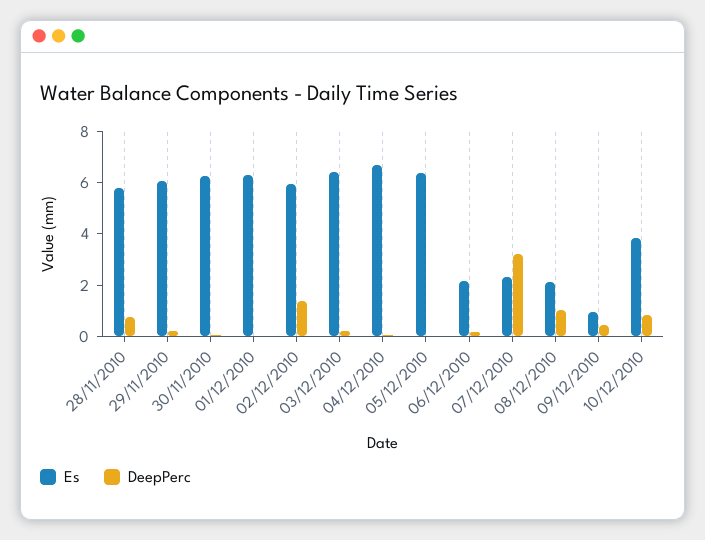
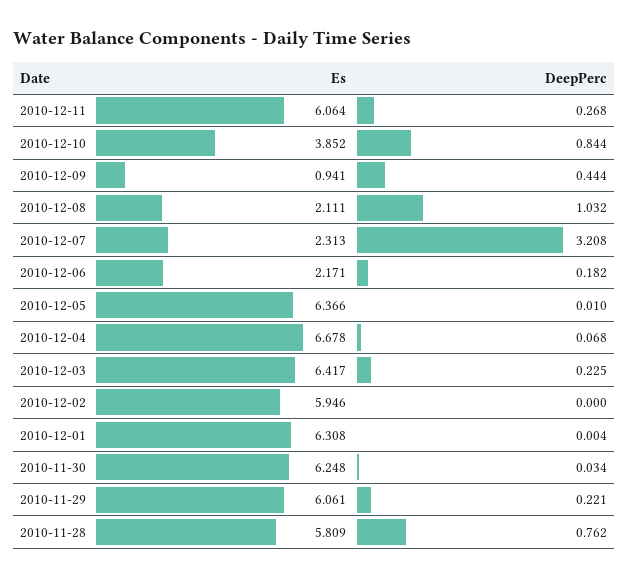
DeepPerc, 02/12/2010: 1.5 -> 0
Es, 2010-12-11: none -> 6.064
DeepPerc, 2010-12-11: none -> 0.268

